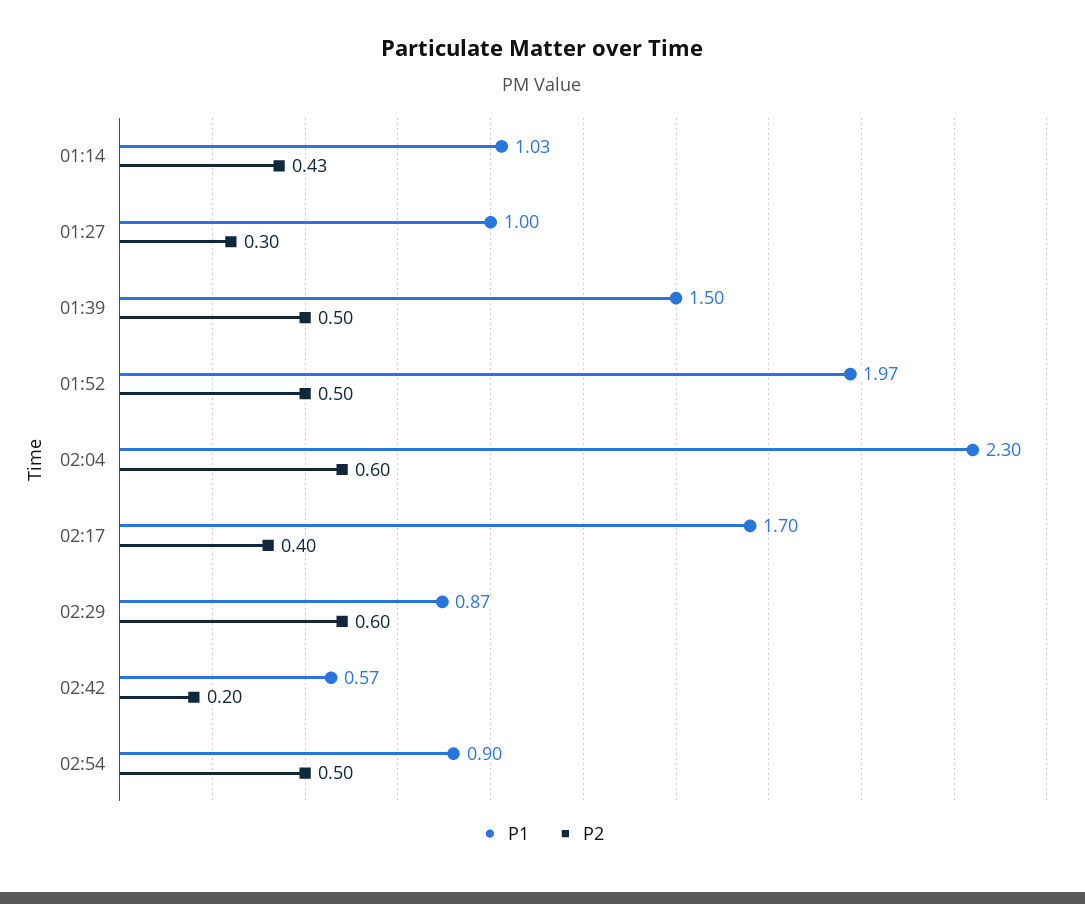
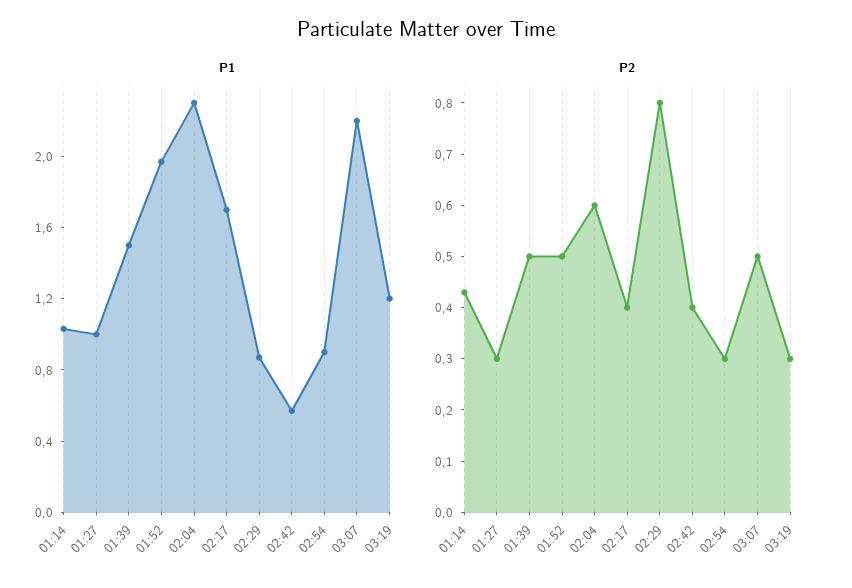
P2, 02:29: 0.6 -> 0.8
P2, 02:42: 0.2 -> 0.4
P2, 02:54: 0.5 -> 0.3
P1, 03:07: none -> 2.2
P1, 03:19: none -> 1.2
P2, 03:07: none -> 0.5
P2, 03:19: none -> 0.3

